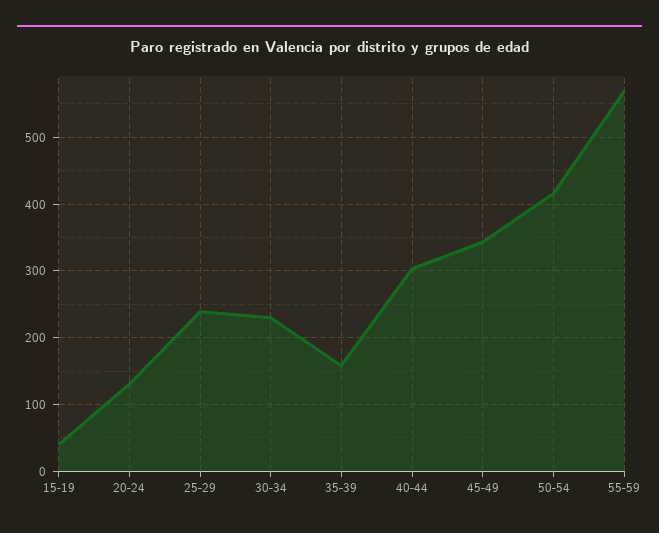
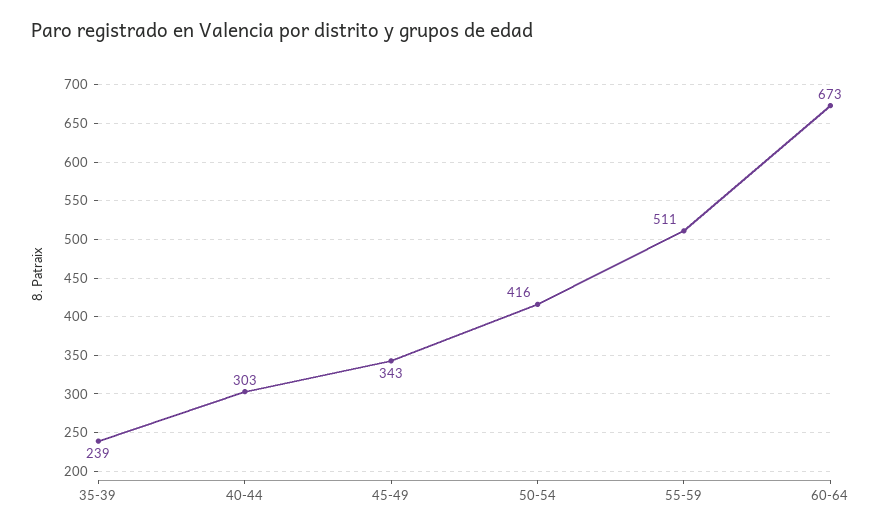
15-19: 40 -> none
20-24: 130 -> none
25-29: 240 -> none
30-34: 230 -> none
35-39: 160 -> 239
55-59: 570 -> 511
60-64: none -> 673

